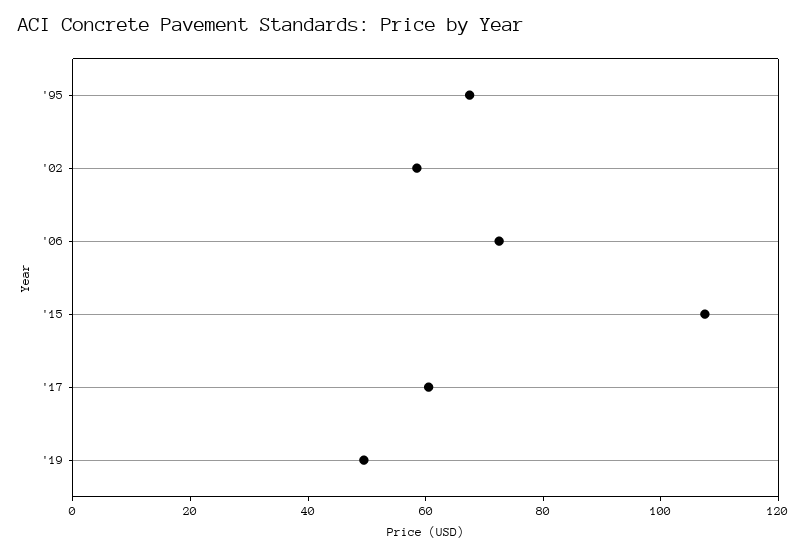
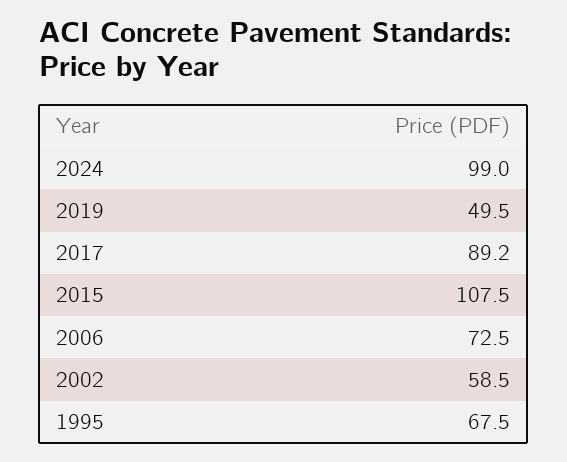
'17: 60 -> 89.2
2024: none -> 99

